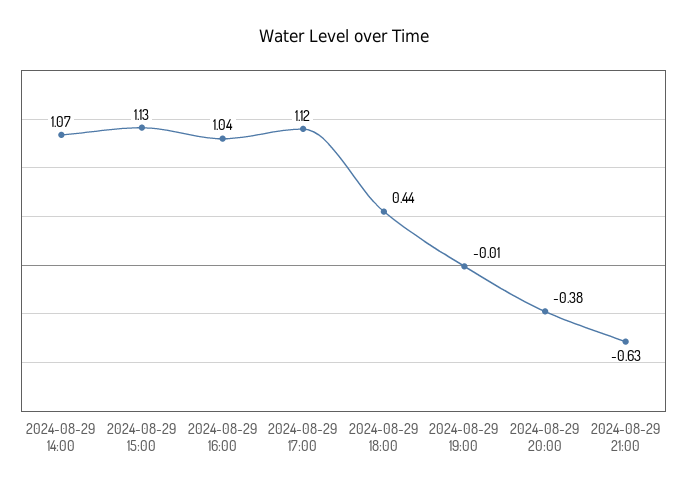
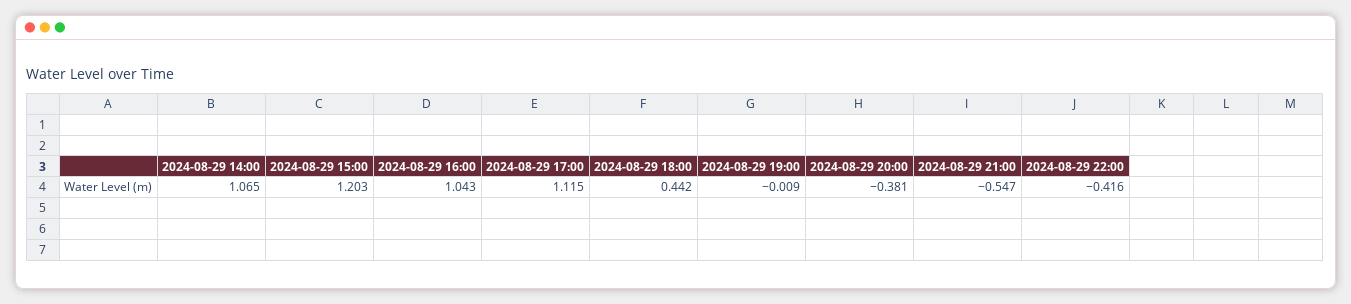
2024-08-29 15:00: 1.13 -> 1.203
2024-08-29 21:00: -0.63 -> -0.547
2024-08-29 22:00: none -> -0.416

